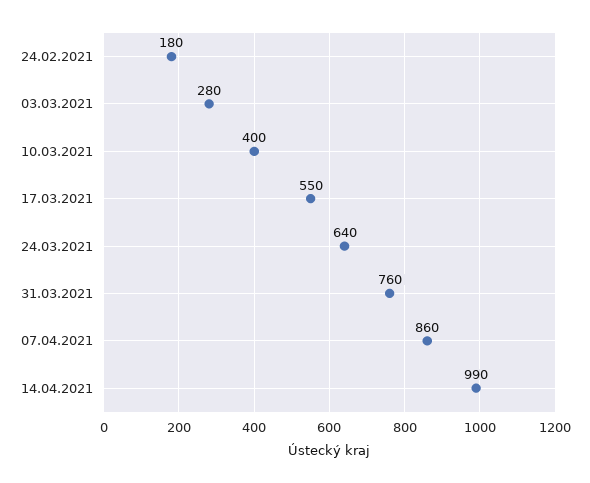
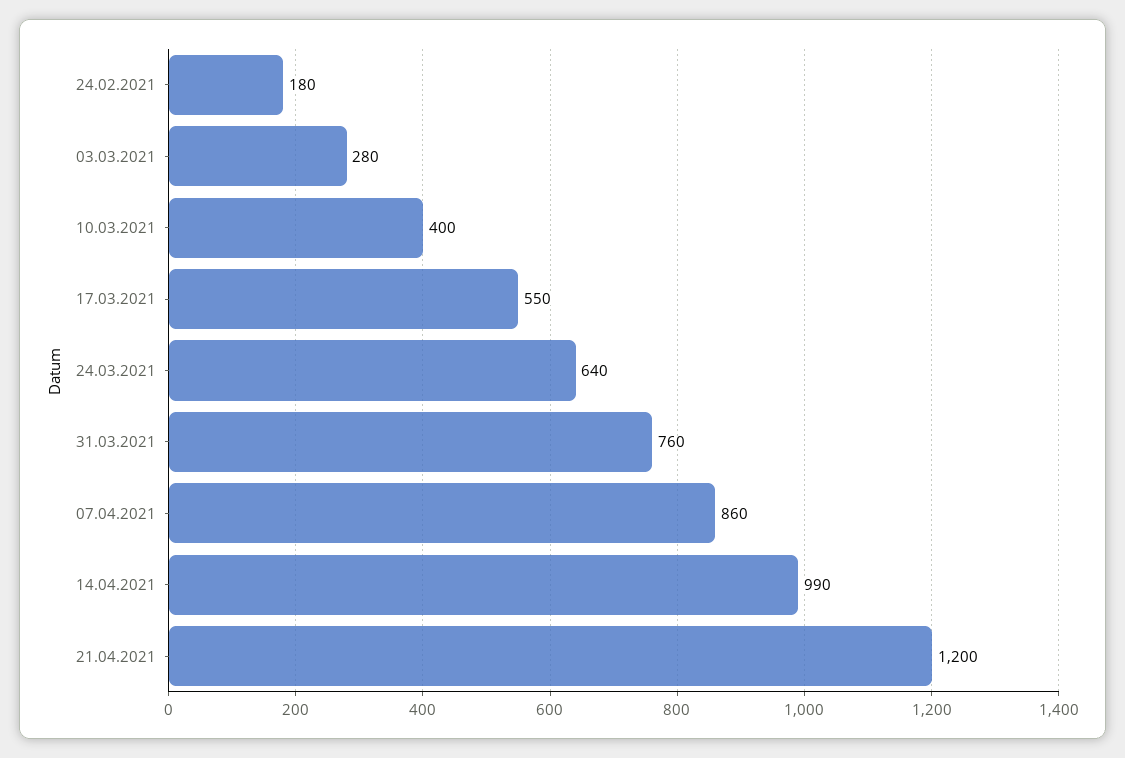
21.04.2021: none -> 1200

